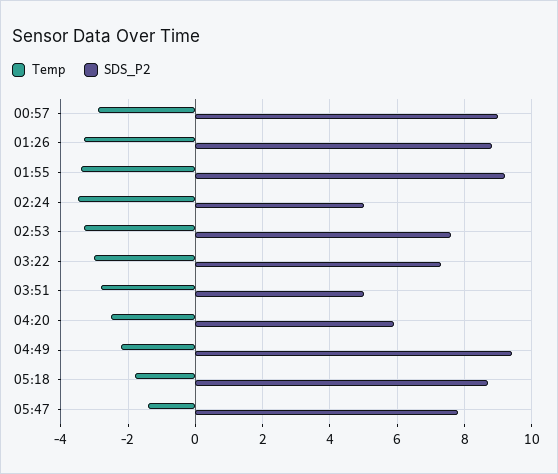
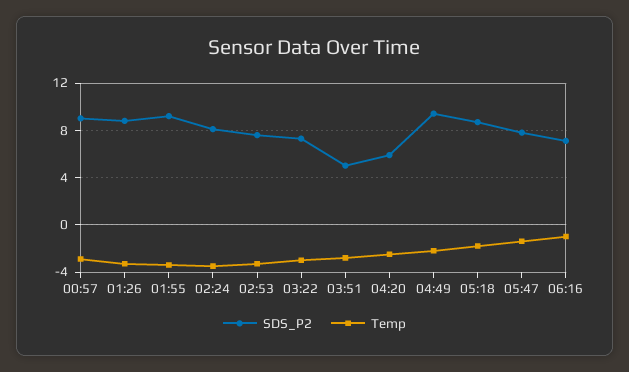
SDS_P2, 02:24: 5 -> 8
SDS_P2, 06:16: none -> 7
Temp, 06:16: none -> -1

